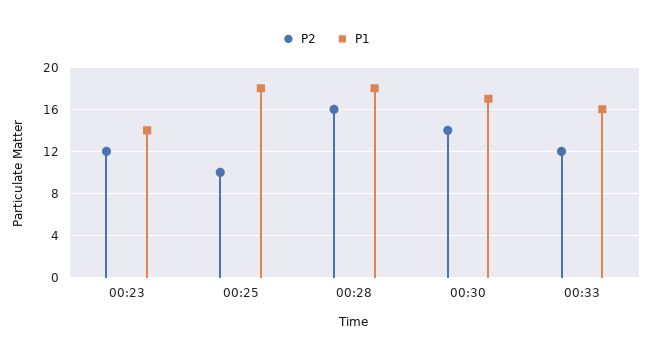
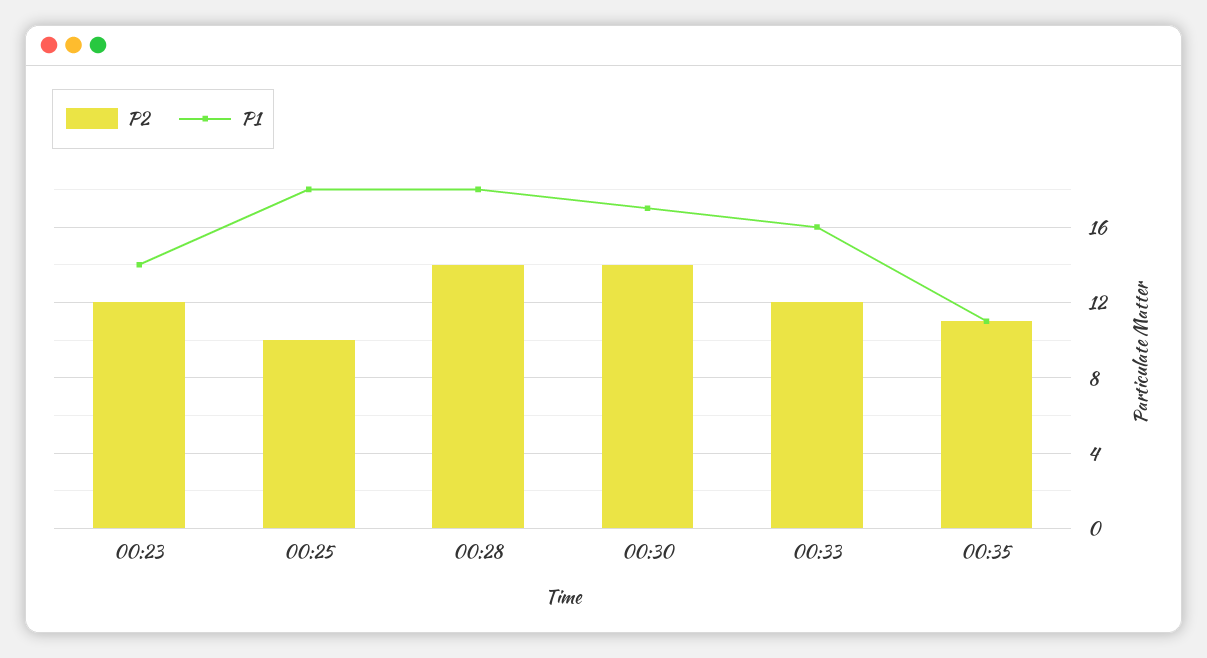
P2, 00:28: 16 -> 14
P2, 00:35: none -> 11
P1, 00:35: none -> 11

